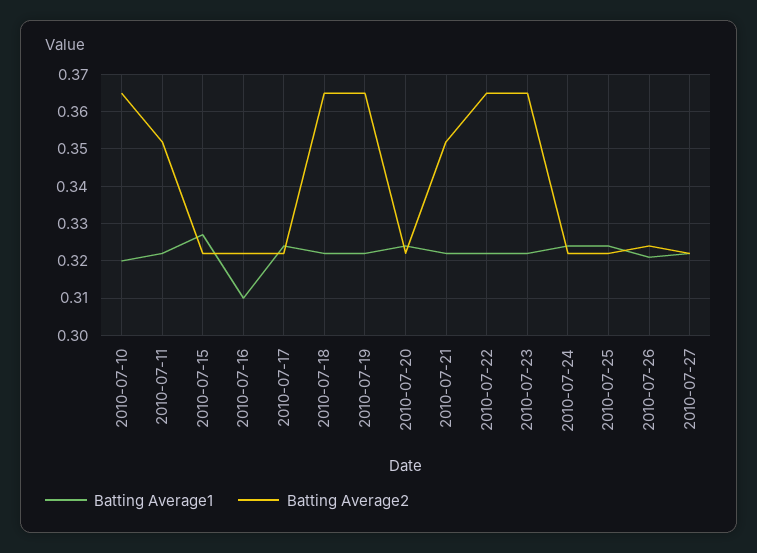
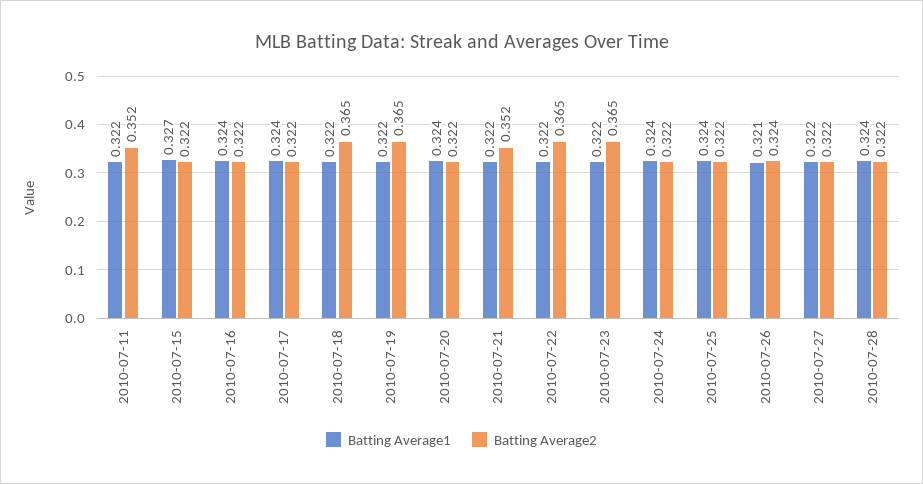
Batting Average1, 2010-07-10: 0.32 -> none
Batting Average2, 2010-07-10: 0.365 -> none
Batting Average1, 2010-07-16: 0.31 -> 0.324
Batting Average1, 2010-07-28: none -> 0.324
Batting Average2, 2010-07-28: none -> 0.322

